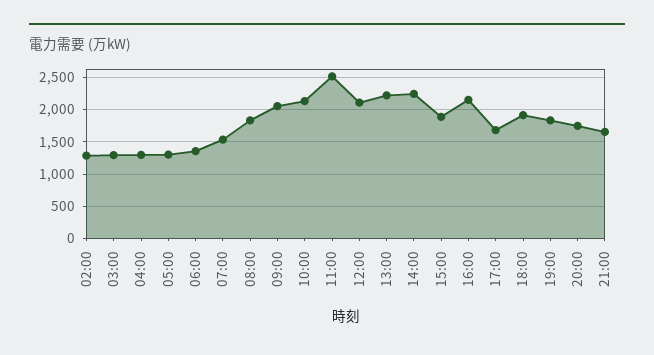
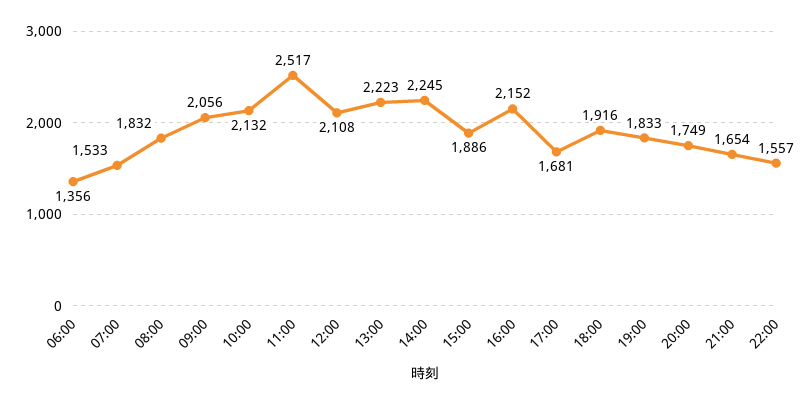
02:00: 1300 -> none
03:00: 1300 -> none
04:00: 1300 -> none
05:00: 1300 -> none
22:00: none -> 1557

